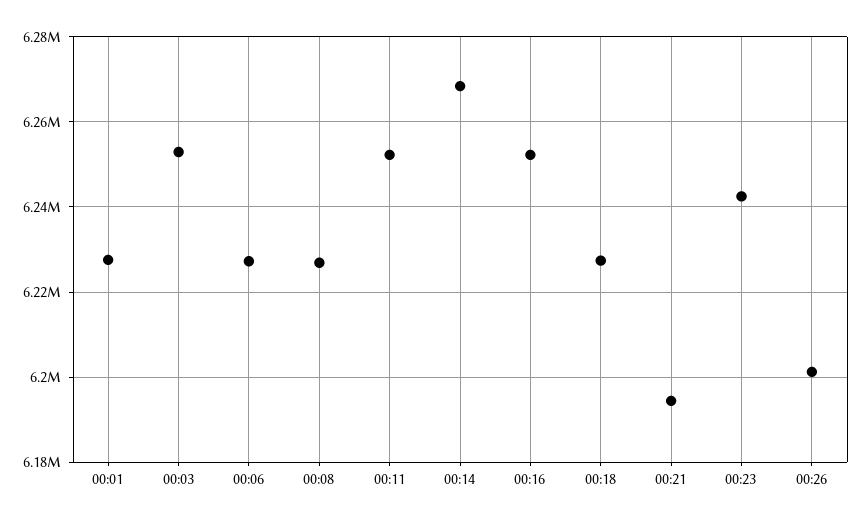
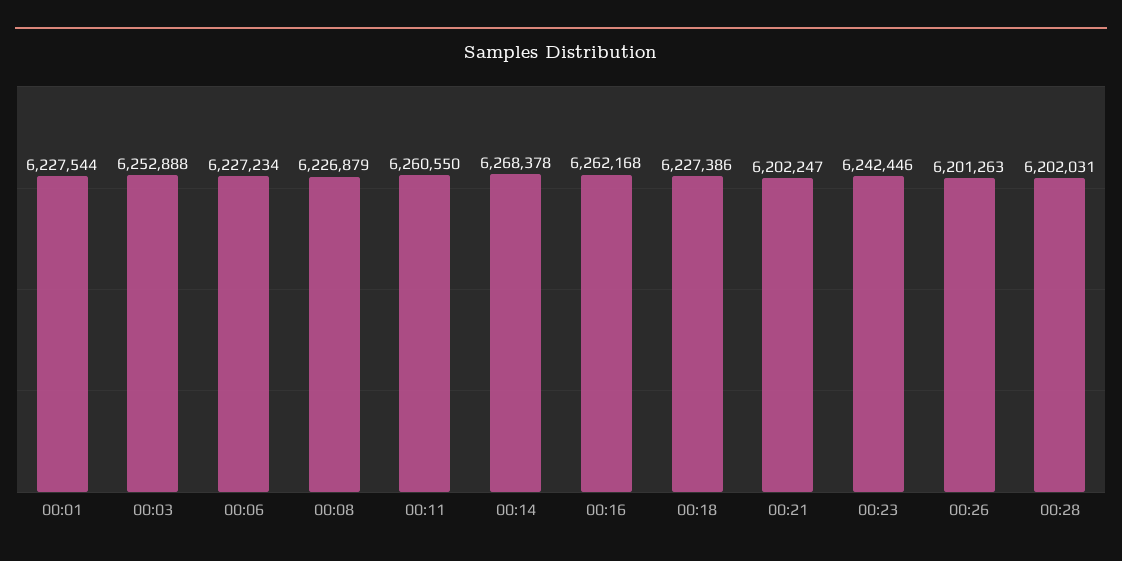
00:11: 6252000 -> 6260550
00:16: 6252000 -> 6262168
00:21: 6194000 -> 6202247
00:28: none -> 6202031

